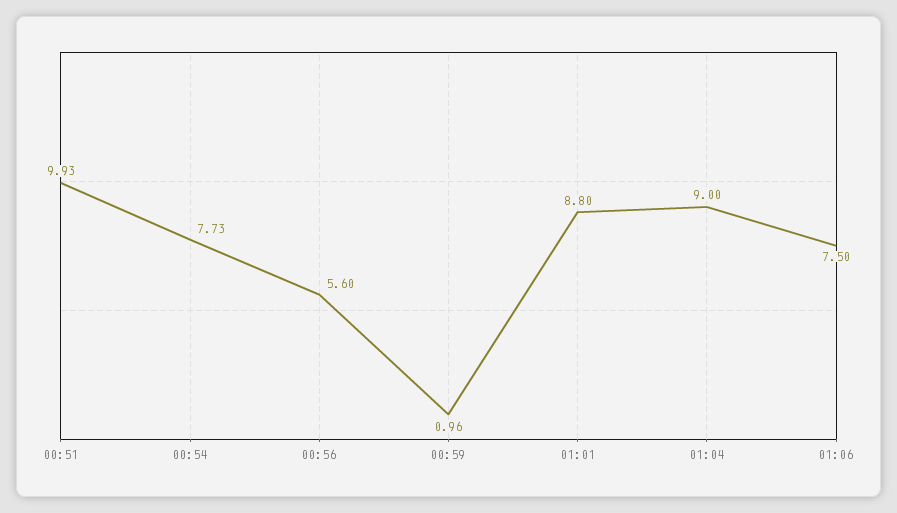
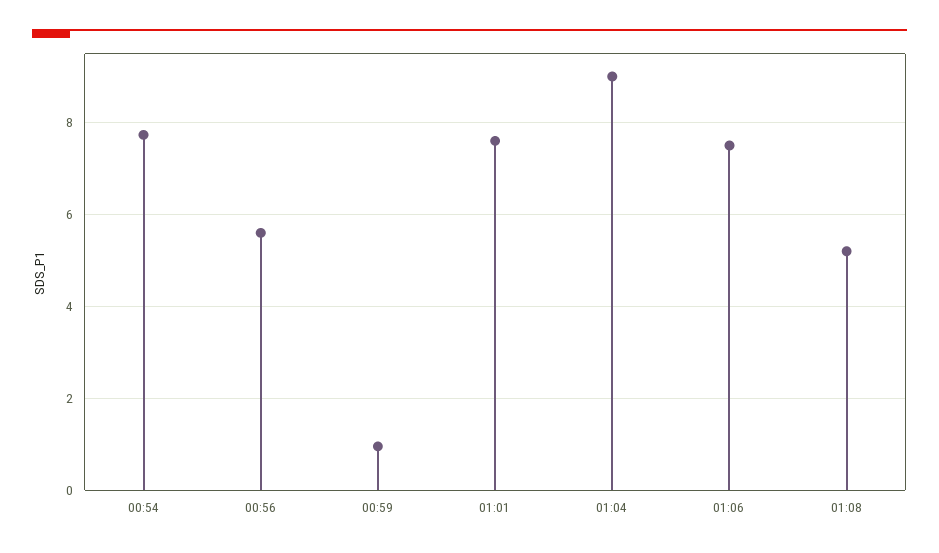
00:51: 9.93 -> none
01:01: 8.8 -> 7.6
01:08: none -> 5.2

